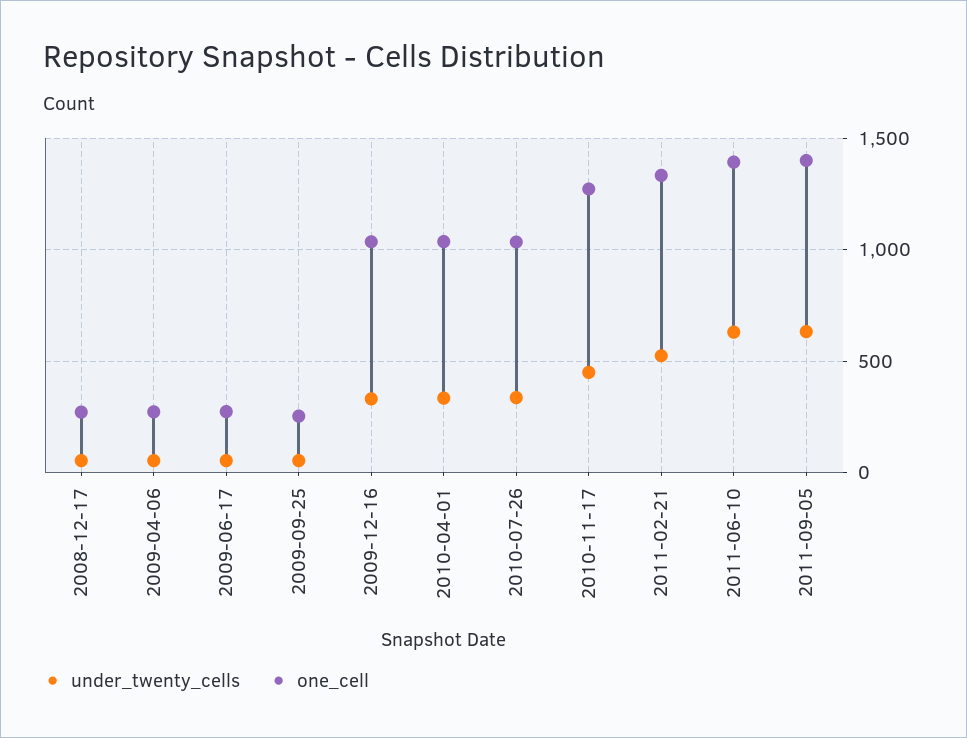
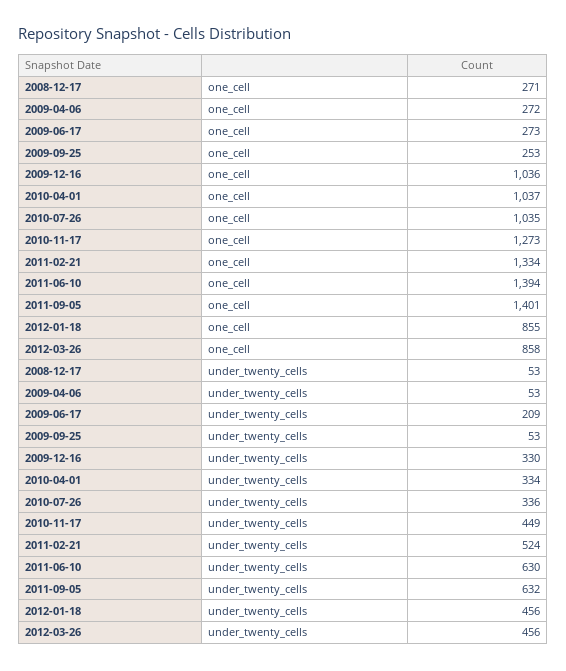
under_twenty_cells, 2009-06-17: 50 -> 209
one_cell, 2012-01-18: none -> 855
one_cell, 2012-03-26: none -> 858
under_twenty_cells, 2012-01-18: none -> 456
under_twenty_cells, 2012-03-26: none -> 456

